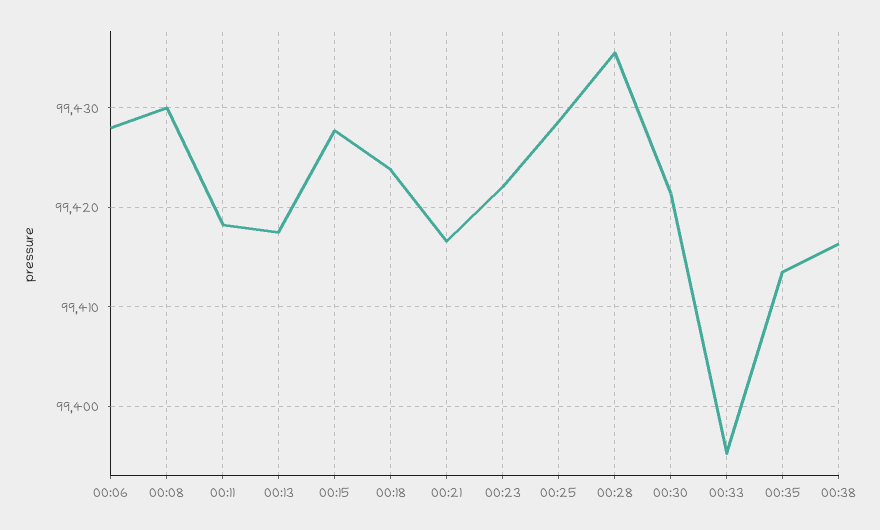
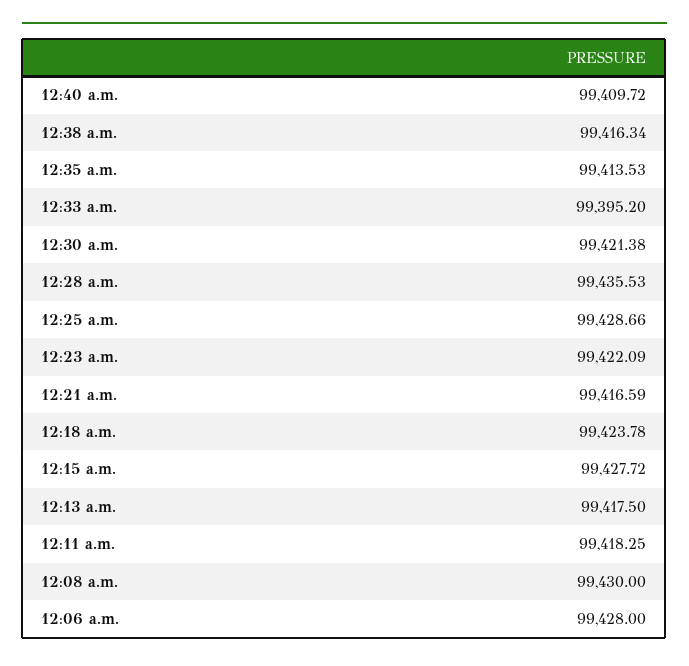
12:40 a.m.: none -> 99409.72

